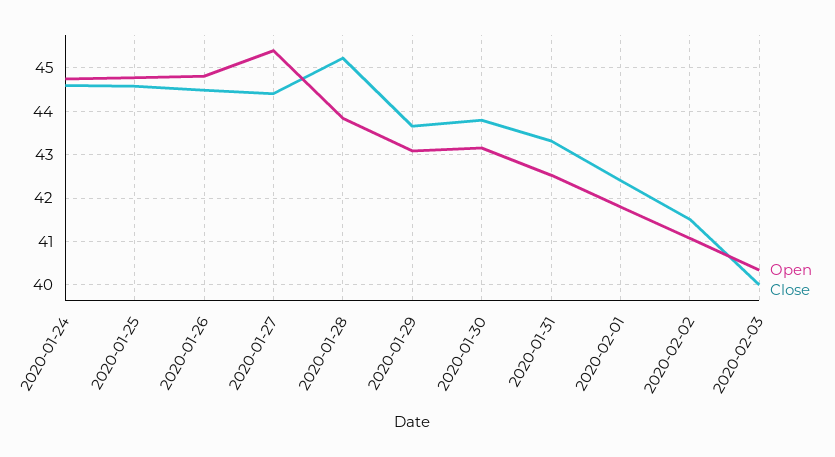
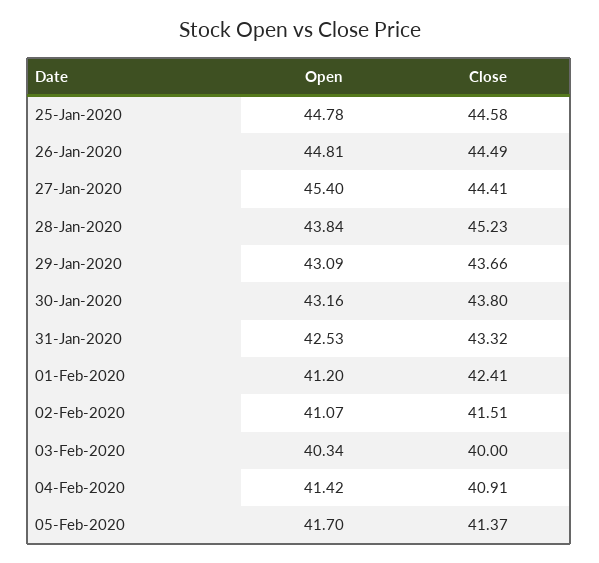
Open, 2020-01-24: 44.8 -> none
Close, 2020-01-24: 44.6 -> none
Open, 2020-02-01: 41.8 -> 41.2
Open, 04-Feb-2020: none -> 41.42
Close, 04-Feb-2020: none -> 40.91
Open, 05-Feb-2020: none -> 41.7
Close, 05-Feb-2020: none -> 41.37

